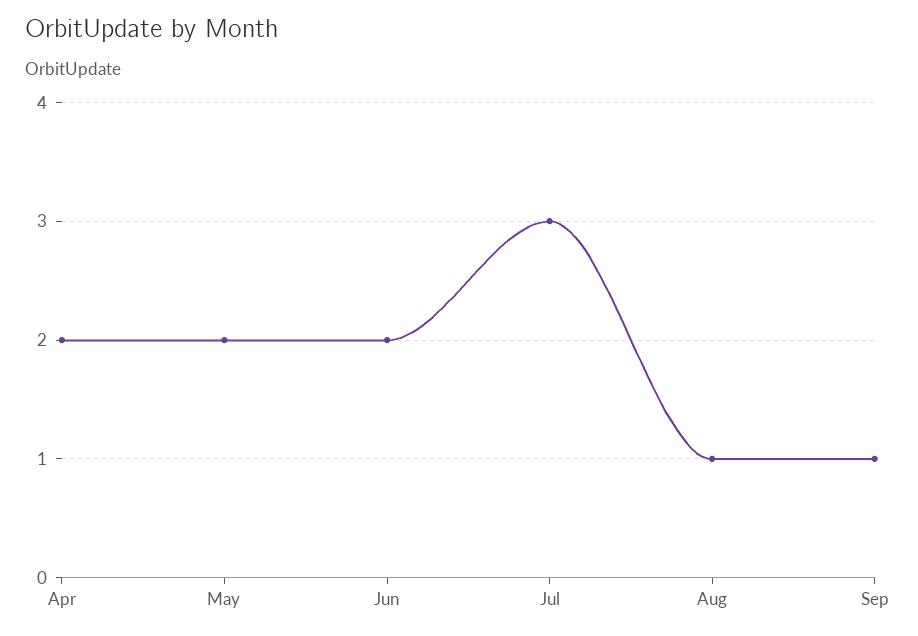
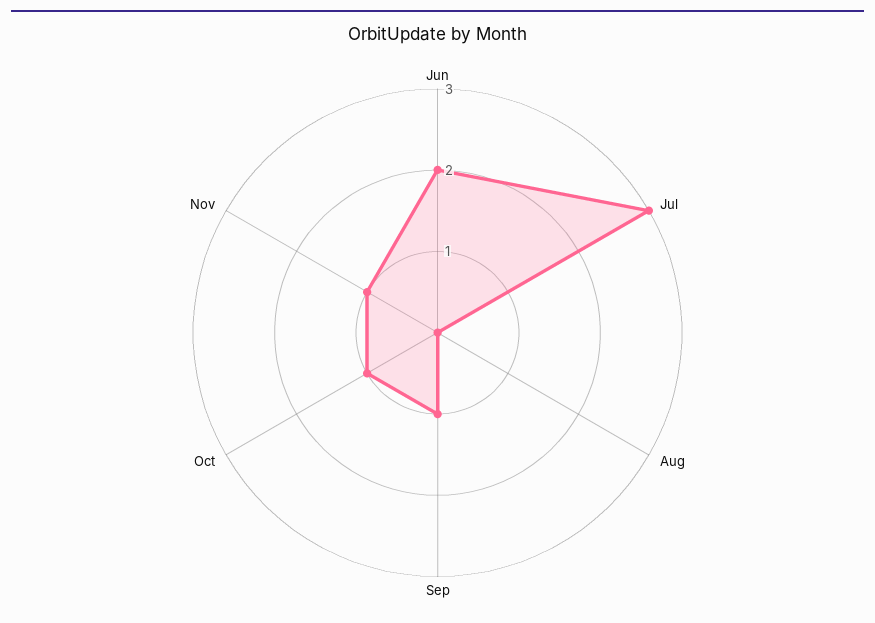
Apr: 2 -> none
May: 2 -> none
Aug: 1 -> 0
Oct: none -> 1
Nov: none -> 1

